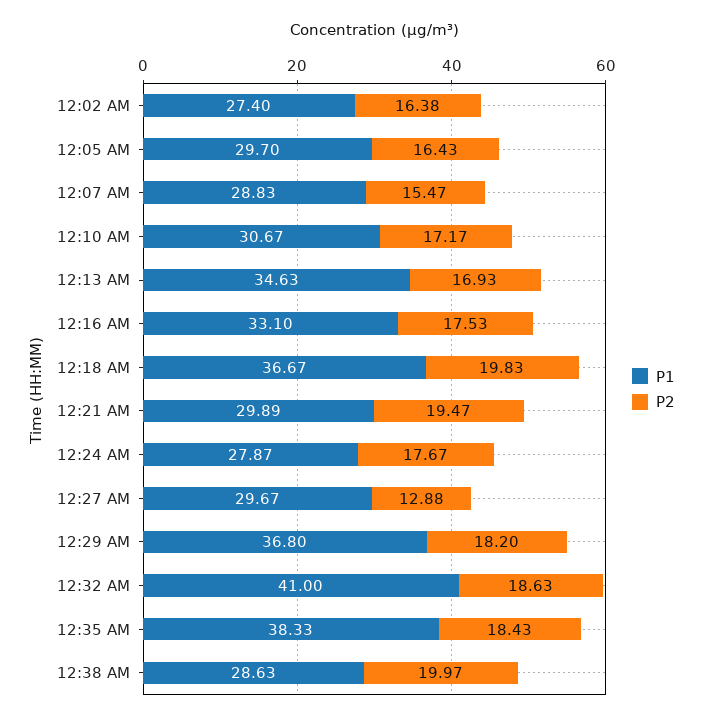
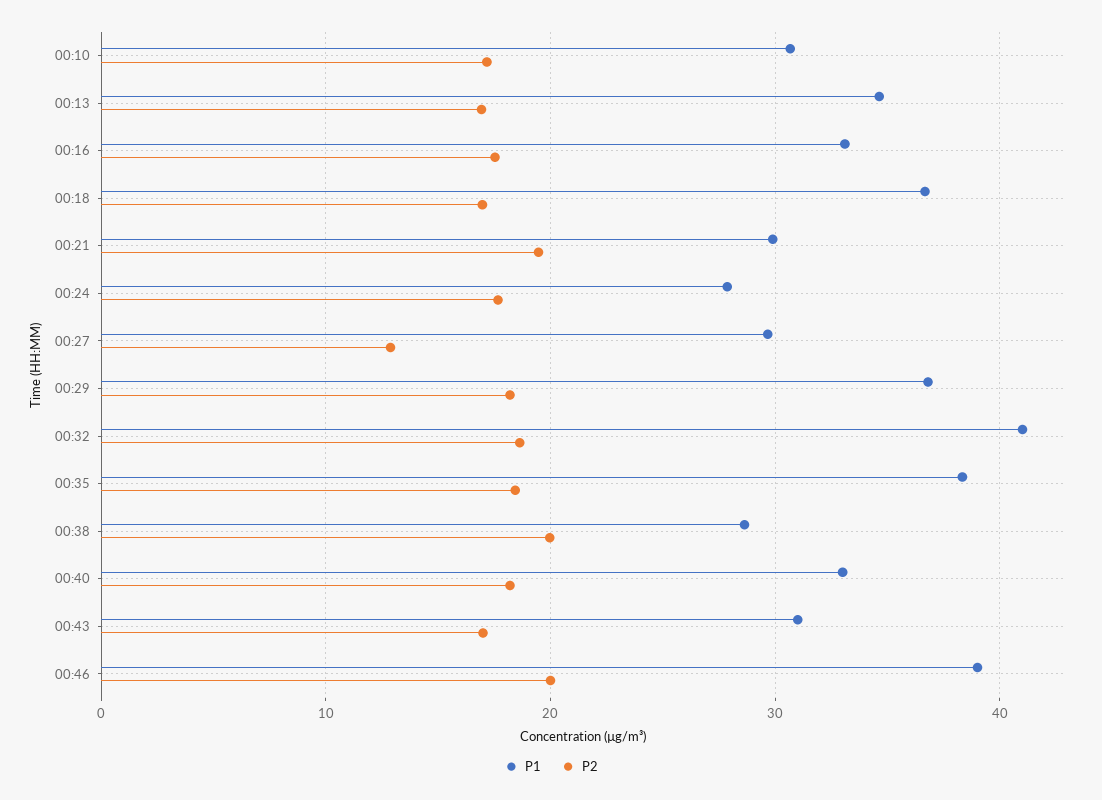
P1, 12:02 AM: 27.4 -> none
P2, 12:02 AM: 16.38 -> none
P1, 12:05 AM: 29.7 -> none
P2, 12:05 AM: 16.43 -> none
P1, 12:07 AM: 28.83 -> none
P2, 12:07 AM: 15.47 -> none
P2, 12:18 AM: 19.83 -> 17
P1, 00:40: none -> 33
P2, 00:40: none -> 18
P1, 00:43: none -> 31
P2, 00:43: none -> 17
P1, 00:46: none -> 39
P2, 00:46: none -> 20

